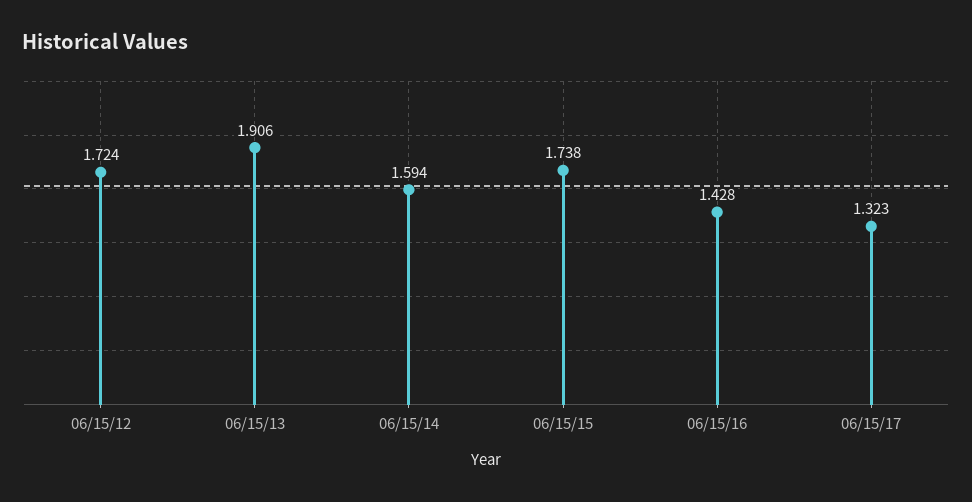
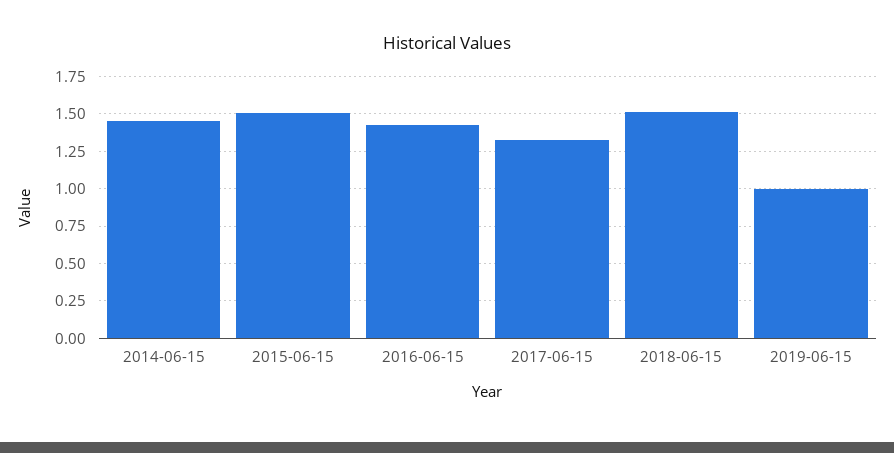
06/15/12: 1.724 -> none
06/15/13: 1.906 -> none
06/15/14: 1.594 -> 1.45
06/15/15: 1.738 -> 1.5
2018-06-15: none -> 1.5
2019-06-15: none -> 1

